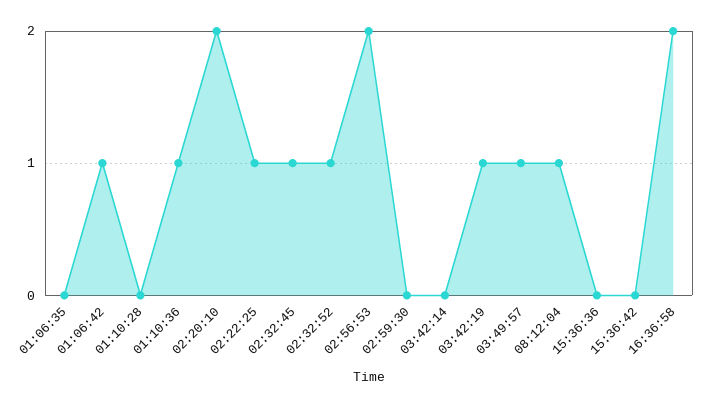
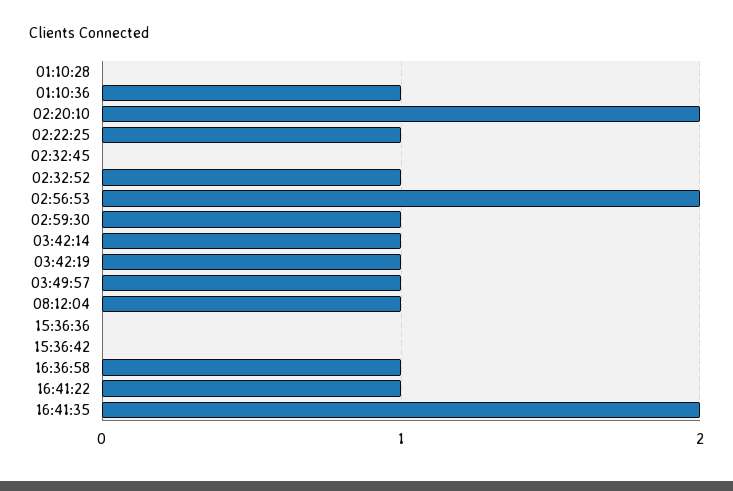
01:06:35: 0 -> none
01:06:42: 1 -> none
02:32:45: 1 -> 0
02:59:30: 0 -> 1
03:42:14: 0 -> 1
16:36:58: 2 -> 1
16:41:22: none -> 1
16:41:35: none -> 2

